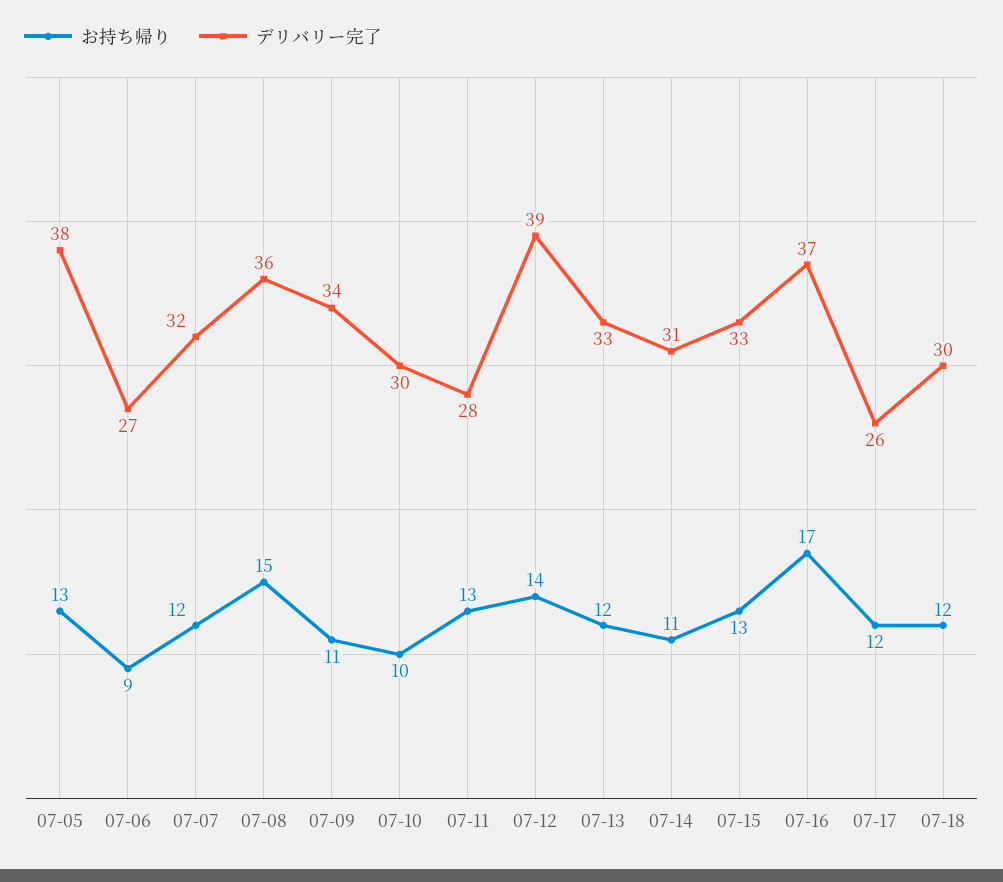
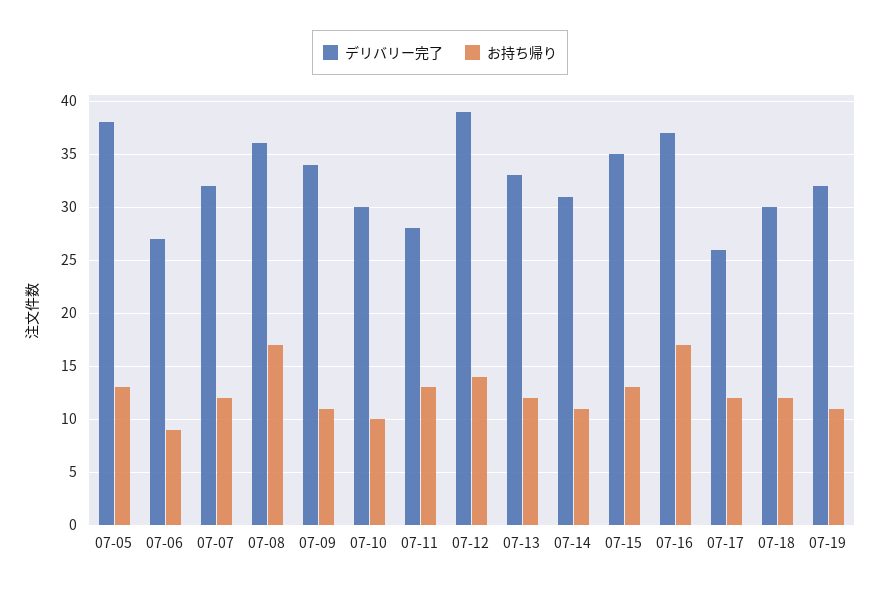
お持ち帰り, 07-08: 15 -> 17
デリバリー完了, 07-15: 33 -> 35
デリバリー完了, 07-19: none -> 32
お持ち帰り, 07-19: none -> 11

